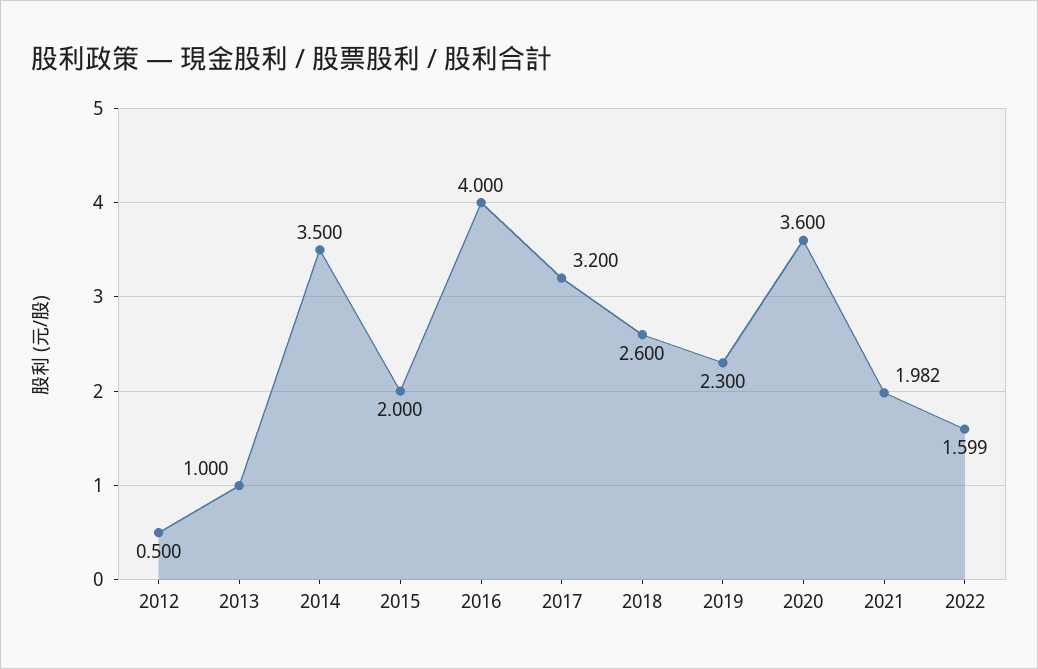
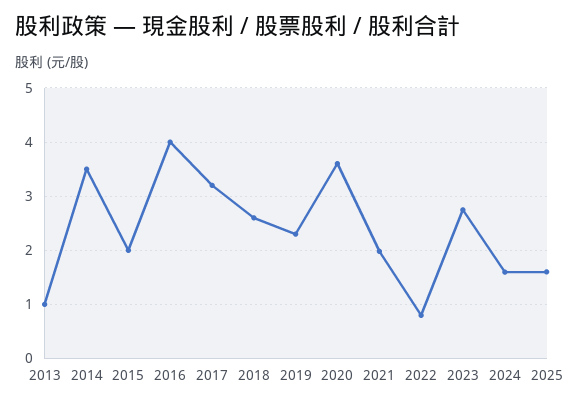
2012: 0.5 -> none
2022: 1.599 -> 0.8
2023: none -> 2.8
2024: none -> 1.6
2025: none -> 1.6

